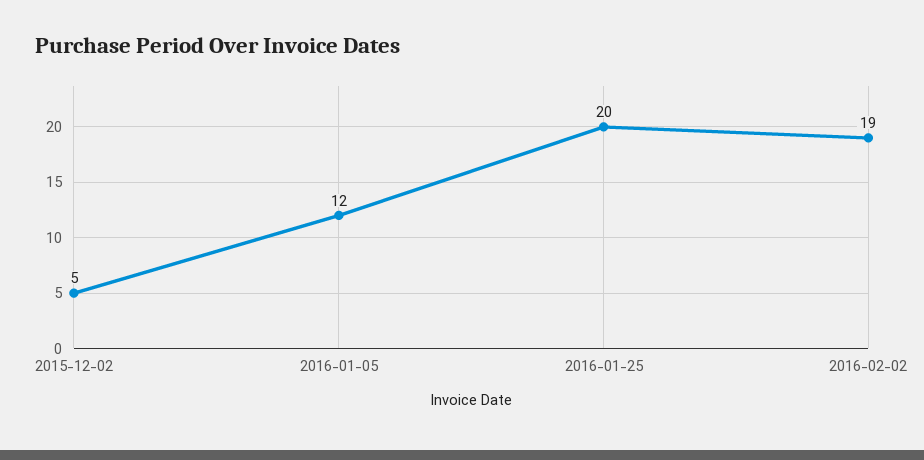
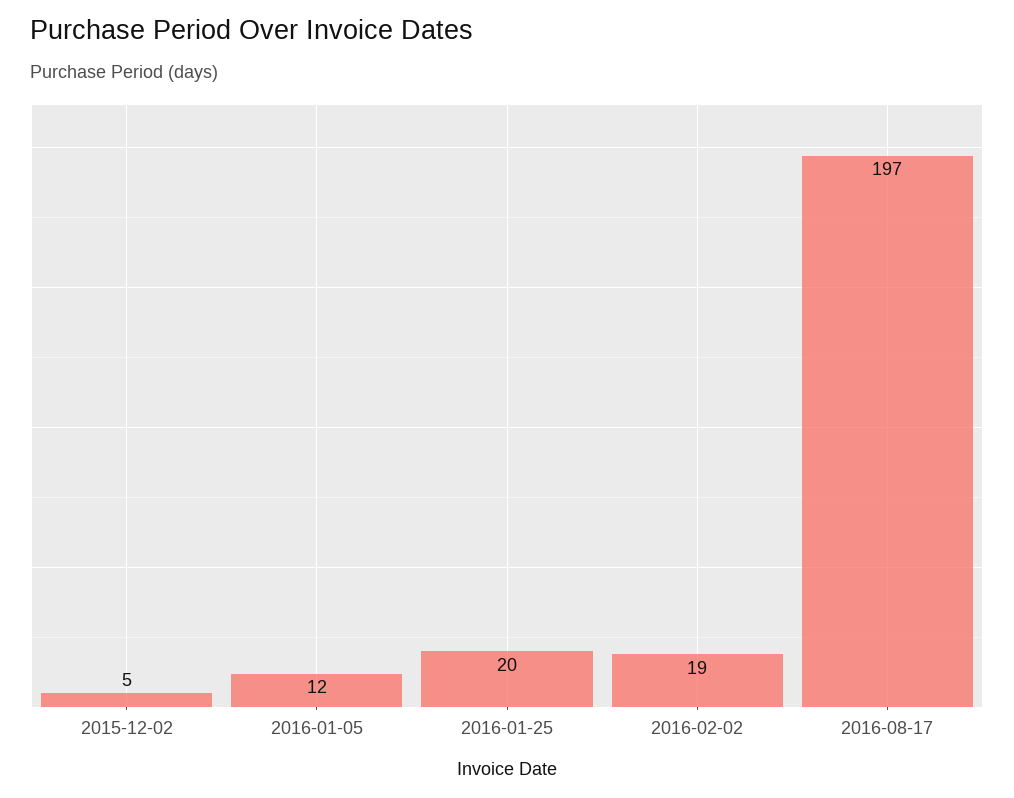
2016-08-17: none -> 197

